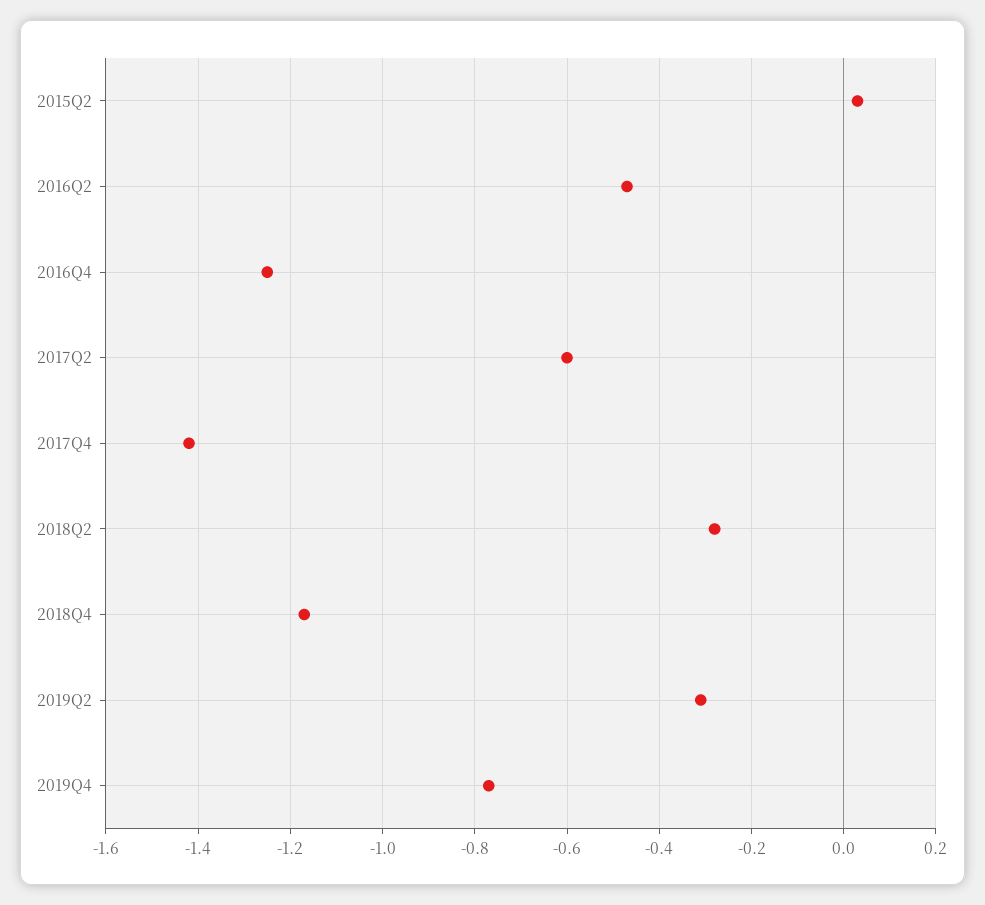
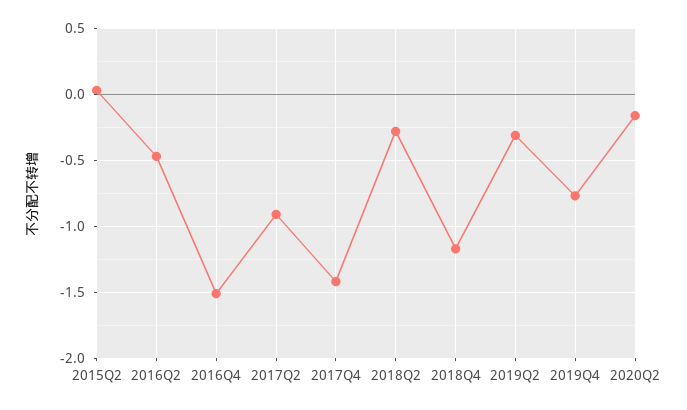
2016Q4: -1.25 -> -1.5
2017Q2: -0.6 -> -0.9
2020Q2: none -> -0.15

